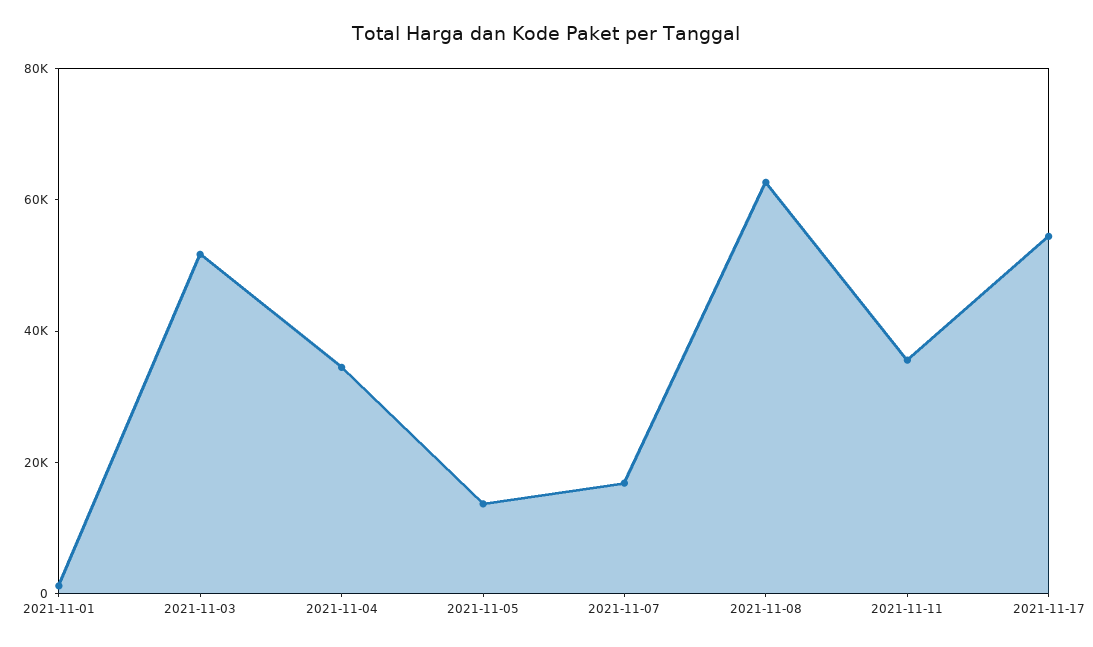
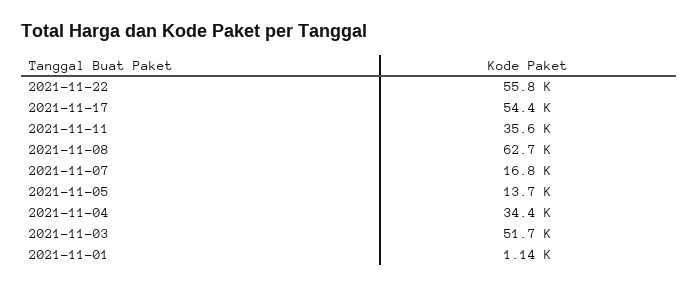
2021-11-22: none -> 55800

